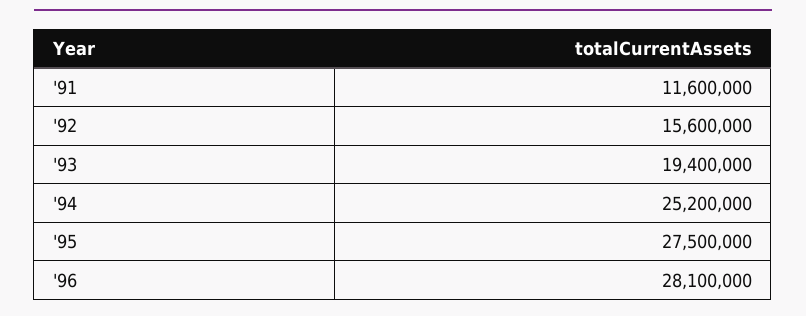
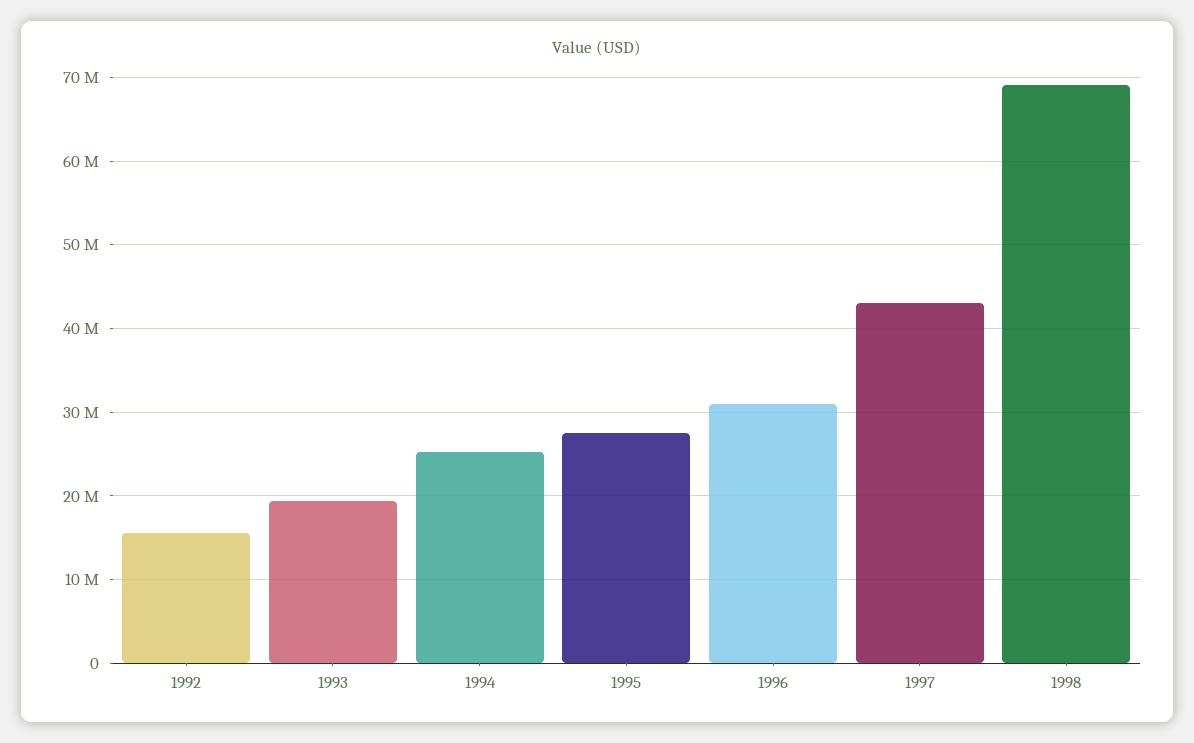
'91: 11600000 -> none
'96: 28100000 -> 31000000
1997: none -> 43000000
1998: none -> 69000000

